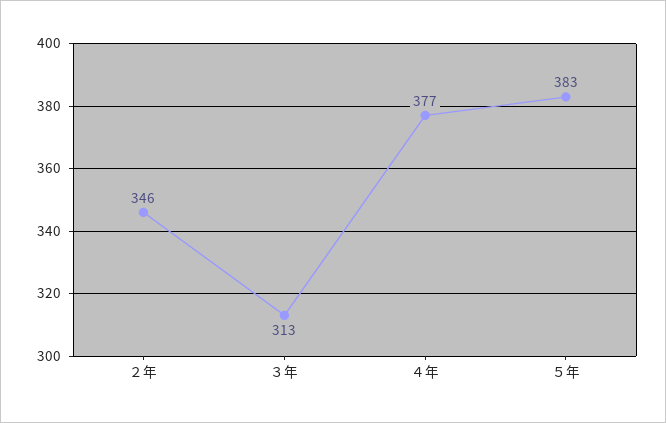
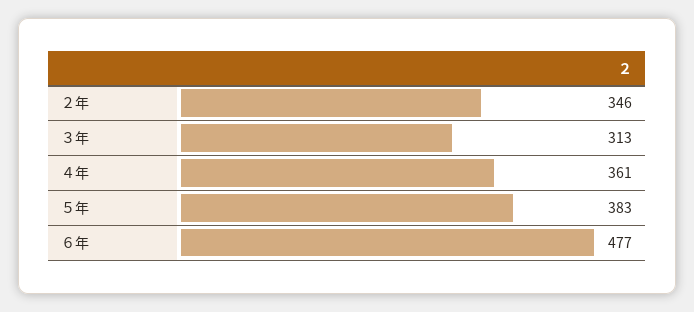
４年: 377 -> 361
６年: none -> 477

